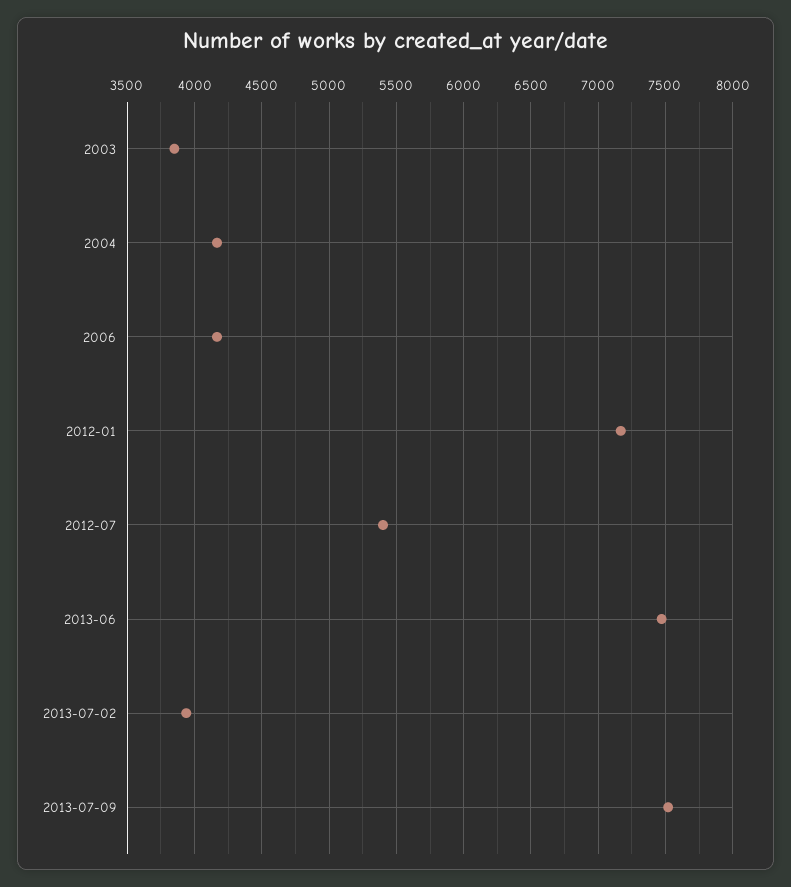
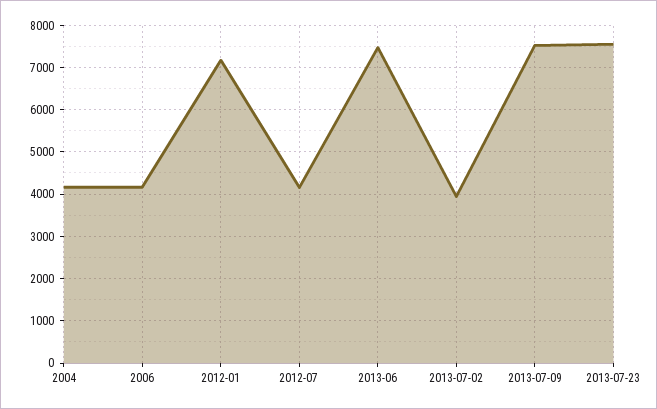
2003: 3850 -> none
2012-07: 5400 -> 4200
2013-07-23: none -> 7600

